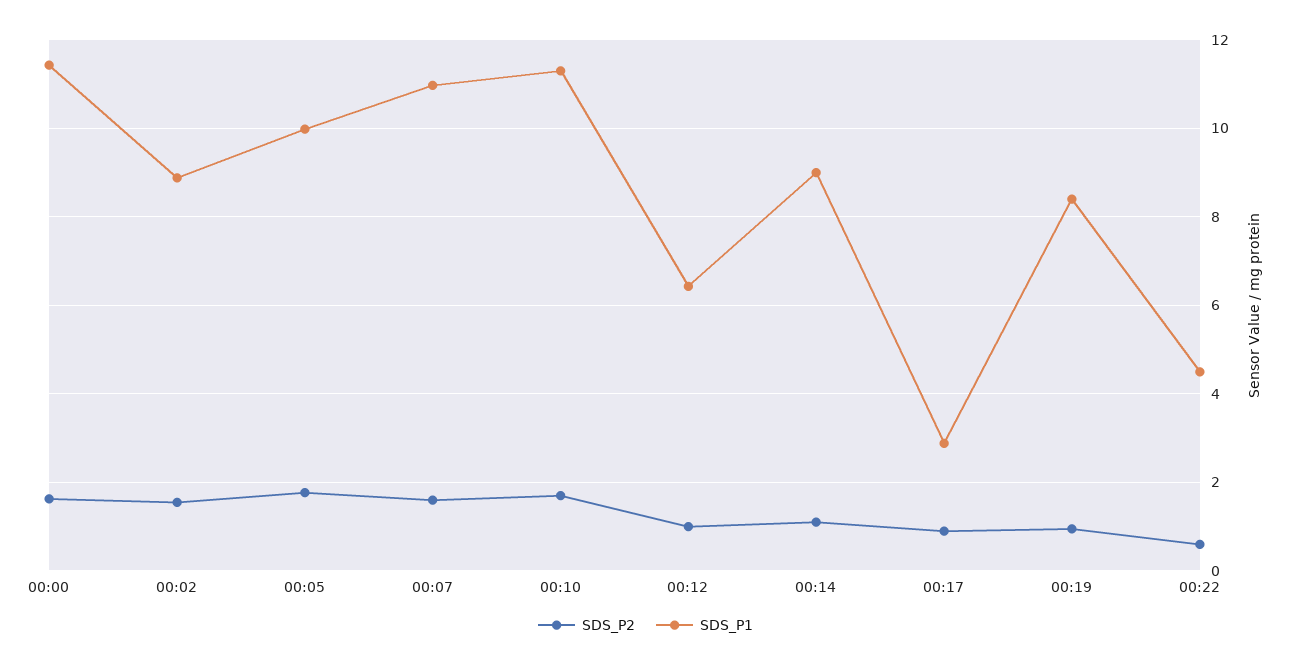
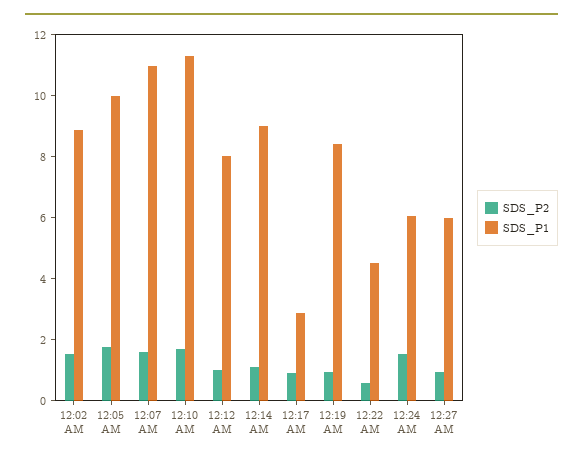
SDS_P2, 00:00: 1.6 -> none
SDS_P1, 00:00: 11.4 -> none
SDS_P1, 00:12: 6.4 -> 8
SDS_P2, 12:24 AM: none -> 1.5
SDS_P1, 12:24 AM: none -> 6
SDS_P2, 12:27 AM: none -> 1
SDS_P1, 12:27 AM: none -> 6

